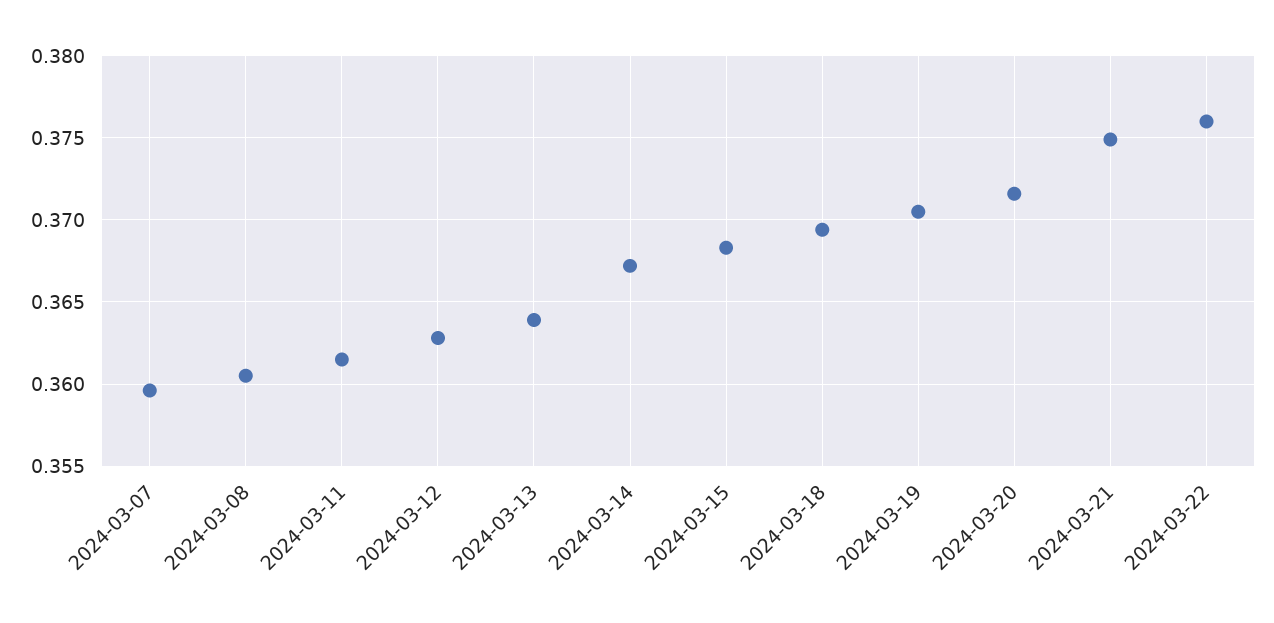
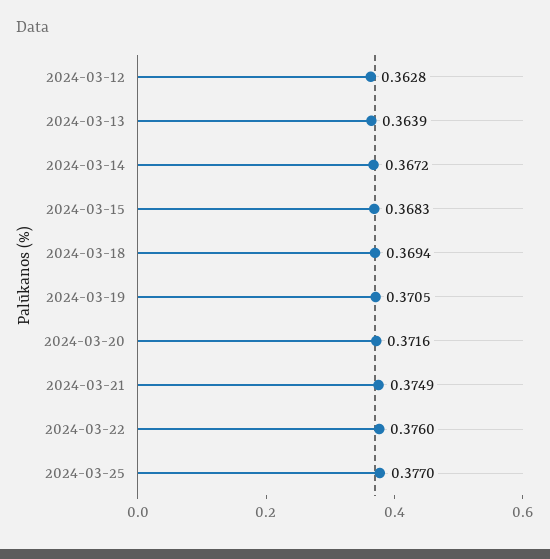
2024-03-07: 0.3595 -> none
2024-03-08: 0.3605 -> none
2024-03-11: 0.3615 -> none
2024-03-25: none -> 0.377

